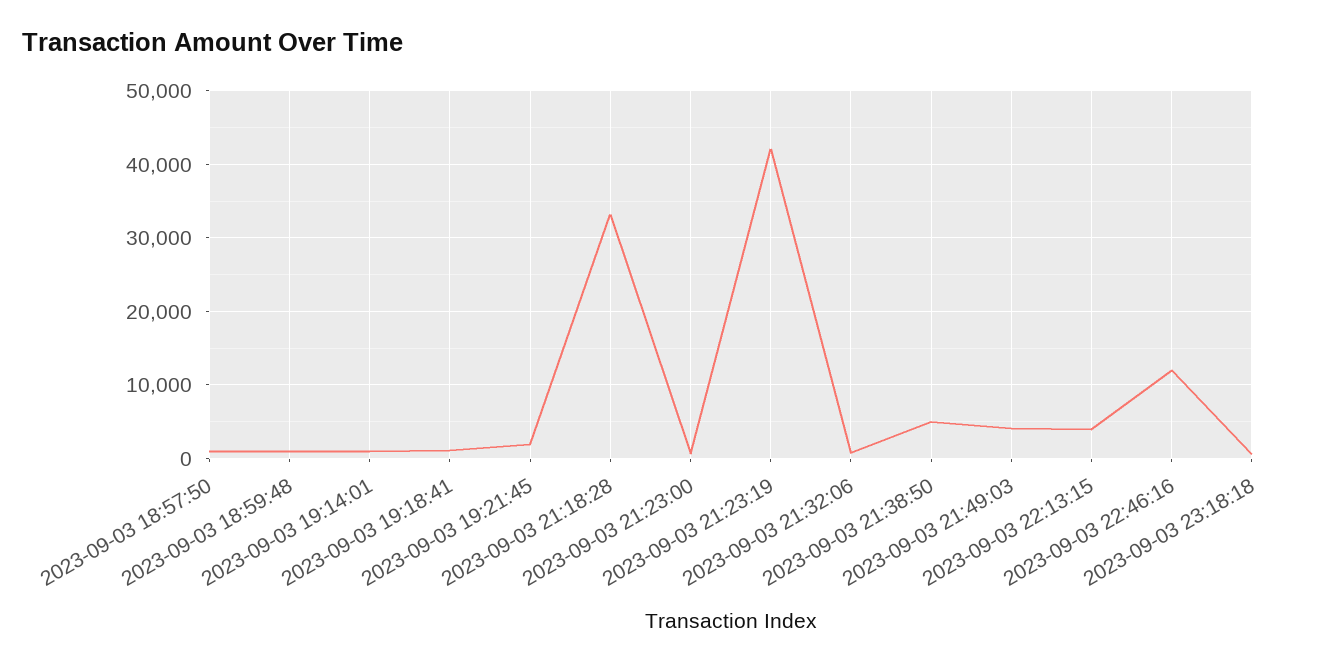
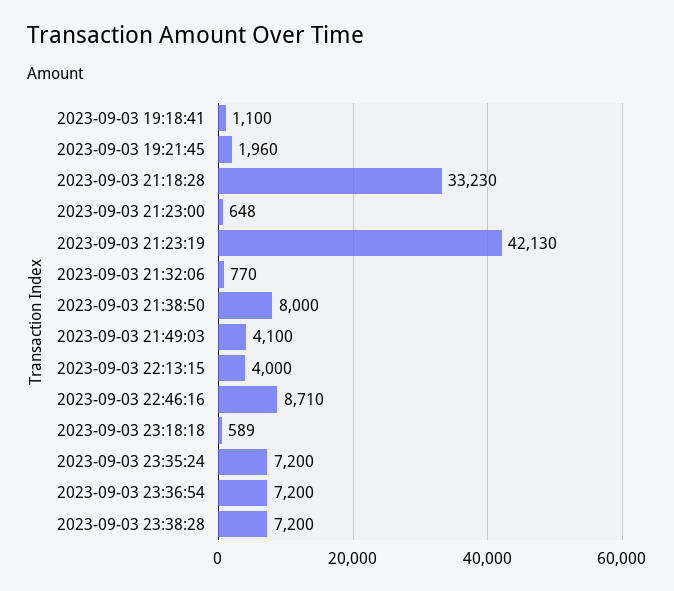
2023-09-03 18:57:50: 1000 -> none
2023-09-03 18:59:48: 1000 -> none
2023-09-03 19:14:01: 1000 -> none
2023-09-03 21:38:50: 5000 -> 8000
2023-09-03 22:46:16: 12000 -> 8710
2023-09-03 23:35:24: none -> 7200
2023-09-03 23:36:54: none -> 7200
2023-09-03 23:38:28: none -> 7200

